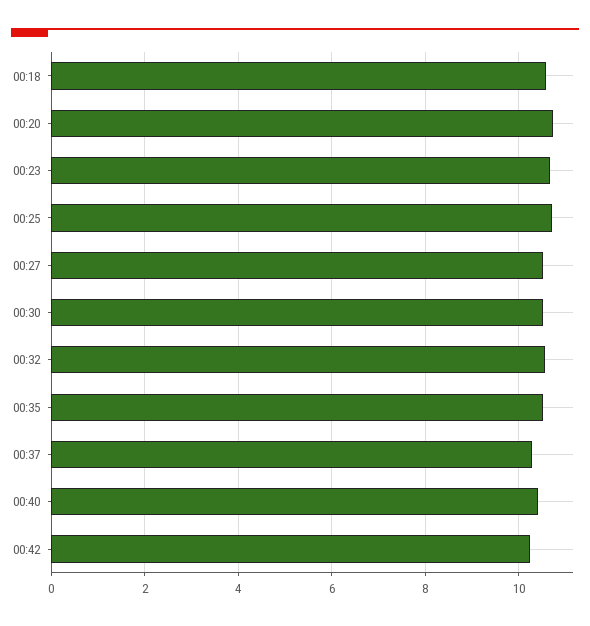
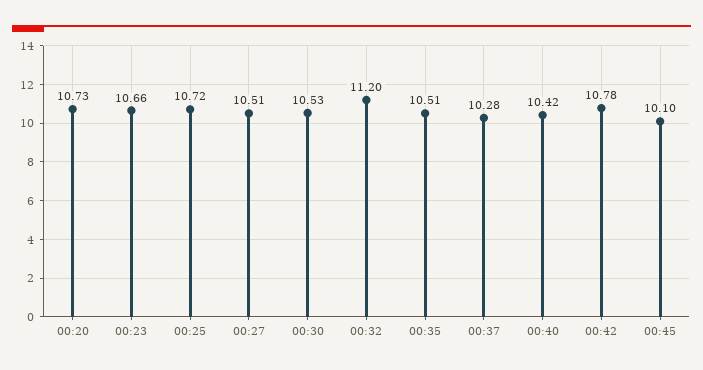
00:18: 10.6 -> none
00:32: 10.6 -> 11.2
00:42: 10.2 -> 10.78
00:45: none -> 10.1

